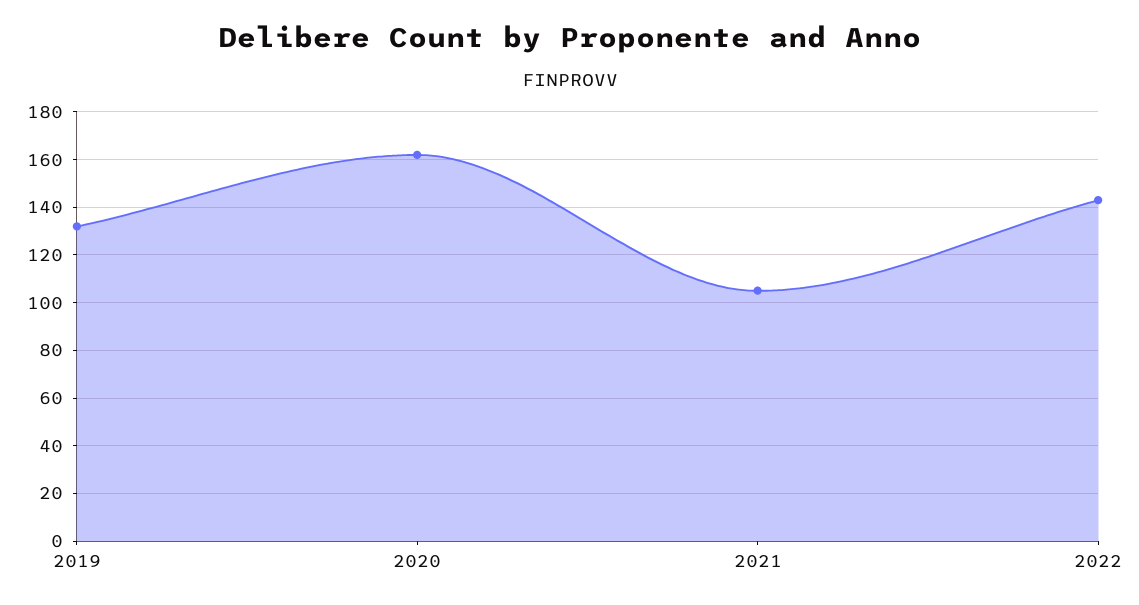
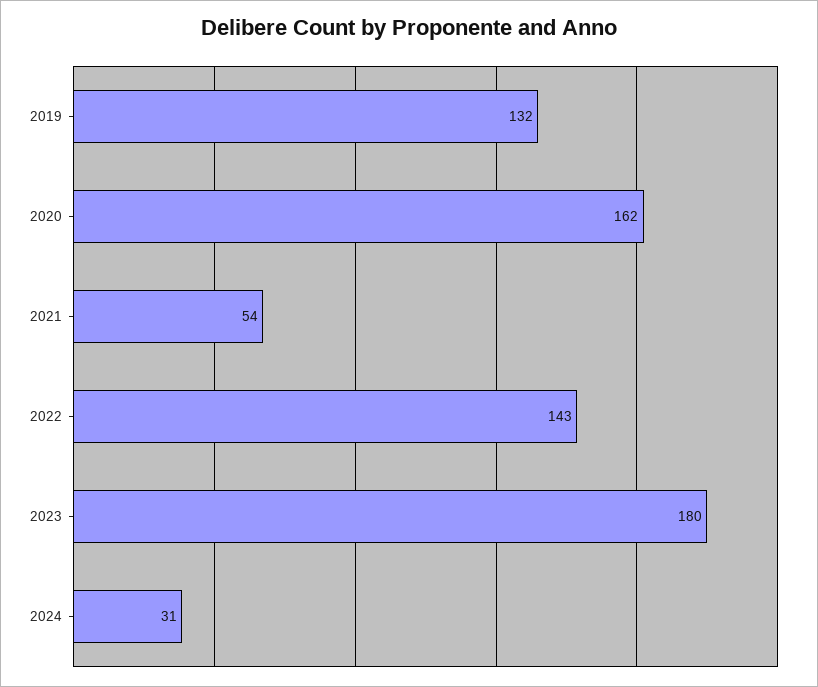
2021: 105 -> 54
2023: none -> 180
2024: none -> 31

